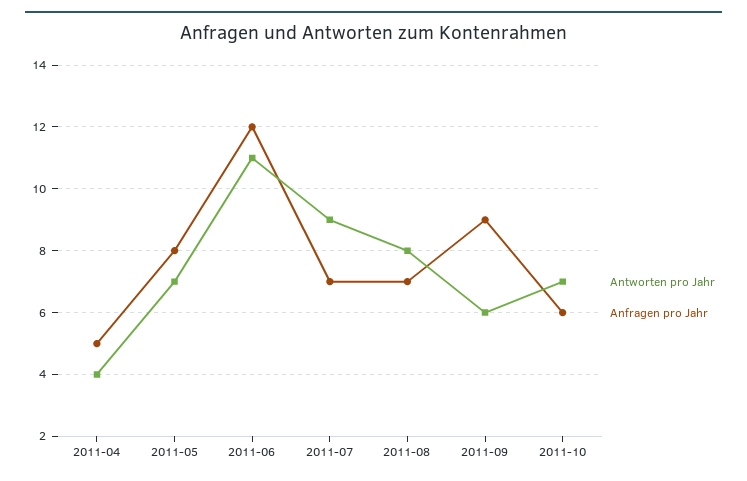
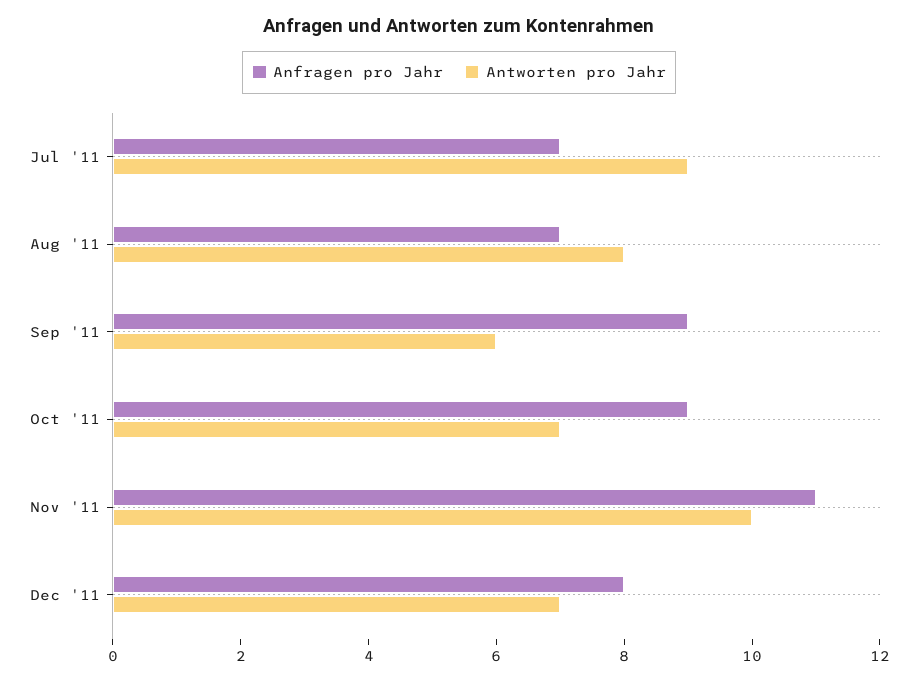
Antworten pro Jahr, 2011-04: 4 -> none
Anfragen pro Jahr, 2011-04: 5 -> none
Antworten pro Jahr, 2011-05: 7 -> none
Anfragen pro Jahr, 2011-05: 8 -> none
Antworten pro Jahr, 2011-06: 11 -> none
Anfragen pro Jahr, 2011-06: 12 -> none
Anfragen pro Jahr, 2011-10: 6 -> 9
Anfragen pro Jahr, Nov '11: none -> 11
Antworten pro Jahr, Nov '11: none -> 10
Anfragen pro Jahr, Dec '11: none -> 8
Antworten pro Jahr, Dec '11: none -> 7

